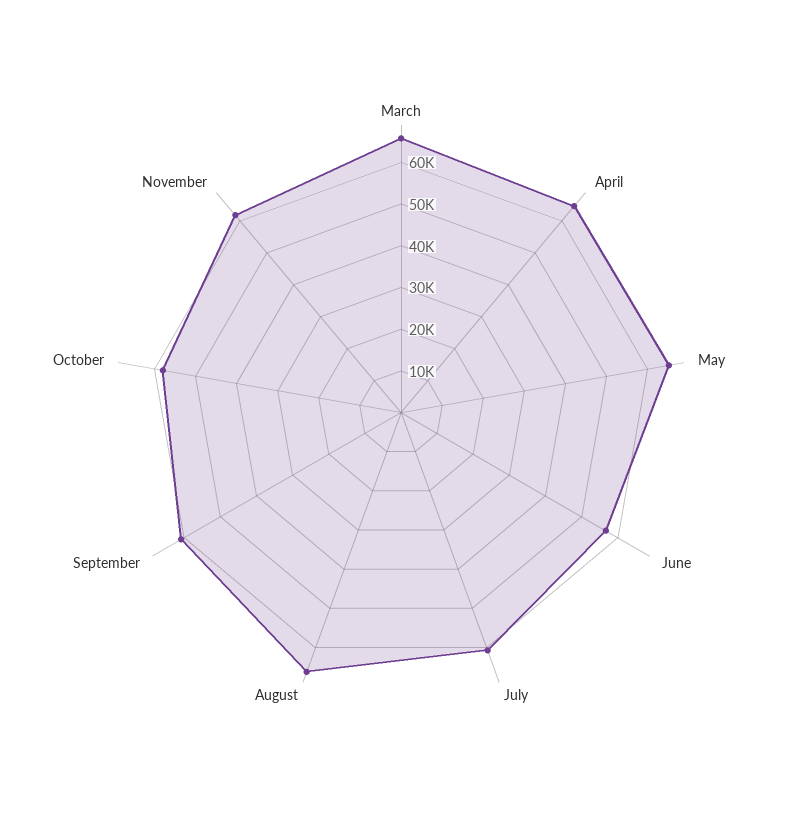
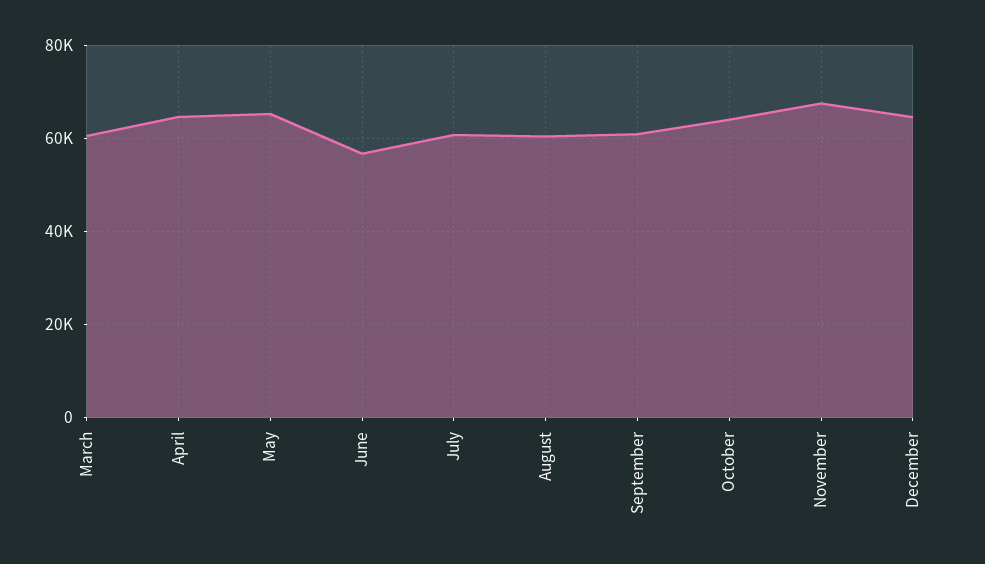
March: 66000 -> 60000
August: 66000 -> 60000
October: 58000 -> 64000
November: 62000 -> 68000
December: none -> 64000

